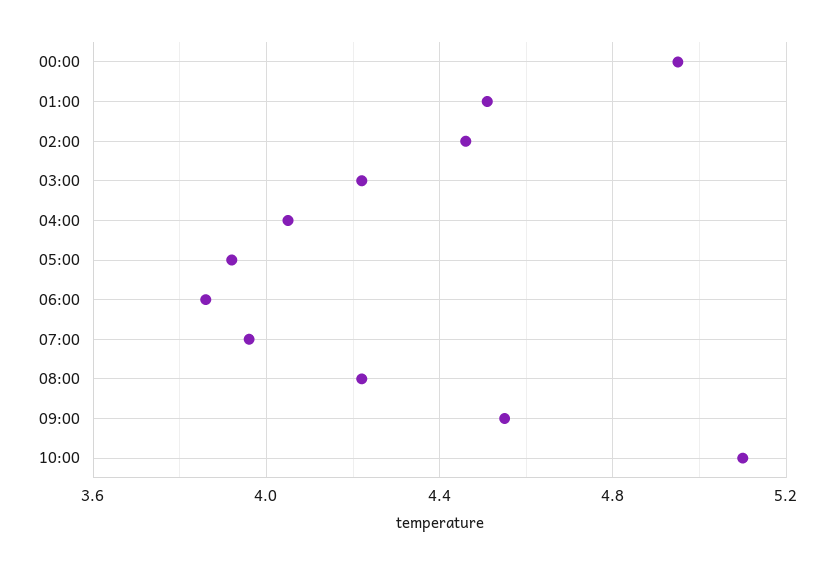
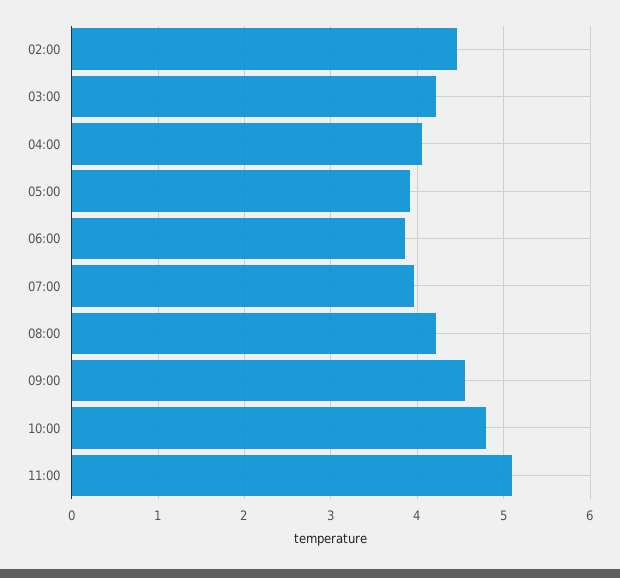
00:00: 4.95 -> none
01:00: 4.5 -> none
10:00: 5.1 -> 4.8
11:00: none -> 5.1

